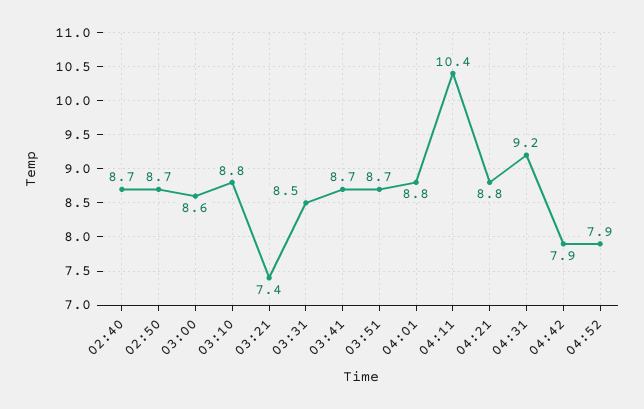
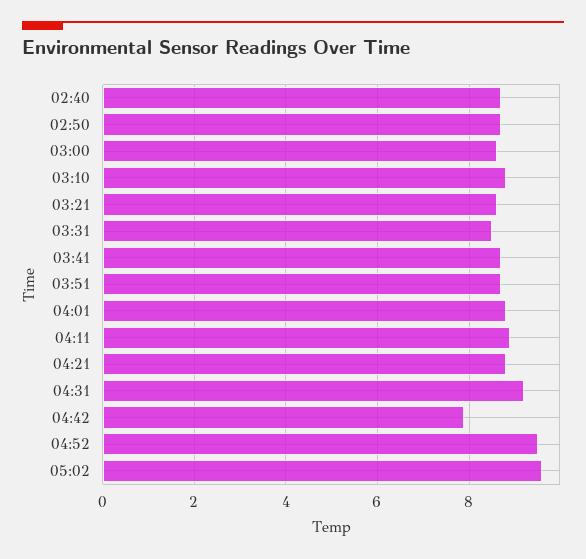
03:21: 7.4 -> 8.5
04:11: 10.4 -> 9
04:52: 7.9 -> 9.5
05:02: none -> 9.5

